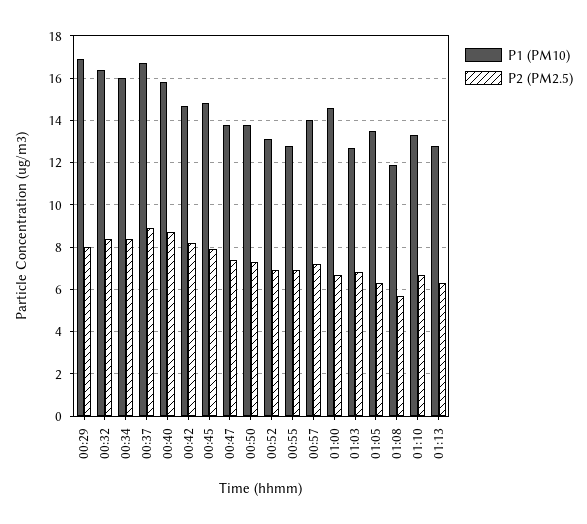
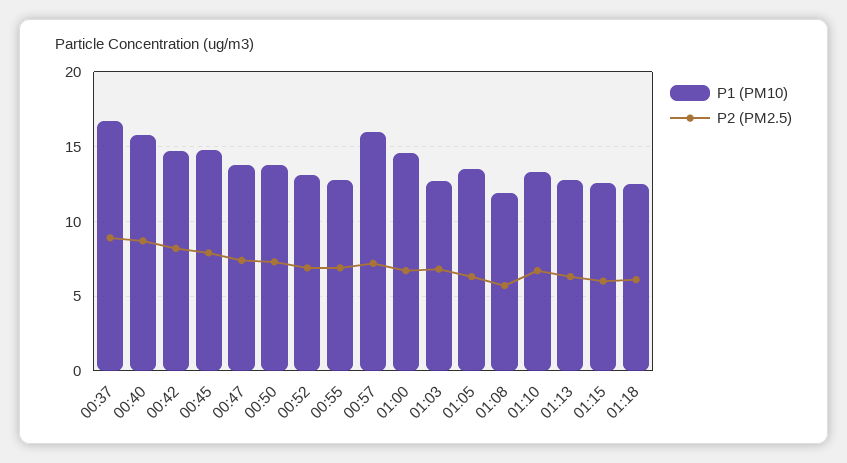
P1 (PM10), 00:29: 17 -> none
P2 (PM2.5), 00:29: 8 -> none
P1 (PM10), 00:32: 16.5 -> none
P2 (PM2.5), 00:32: 8.5 -> none
P1 (PM10), 00:34: 16 -> none
P2 (PM2.5), 00:34: 8.5 -> none
P1 (PM10), 00:57: 14 -> 16
P1 (PM10), 01:15: none -> 12.5
P2 (PM2.5), 01:15: none -> 6
P1 (PM10), 01:18: none -> 12.5
P2 (PM2.5), 01:18: none -> 6

